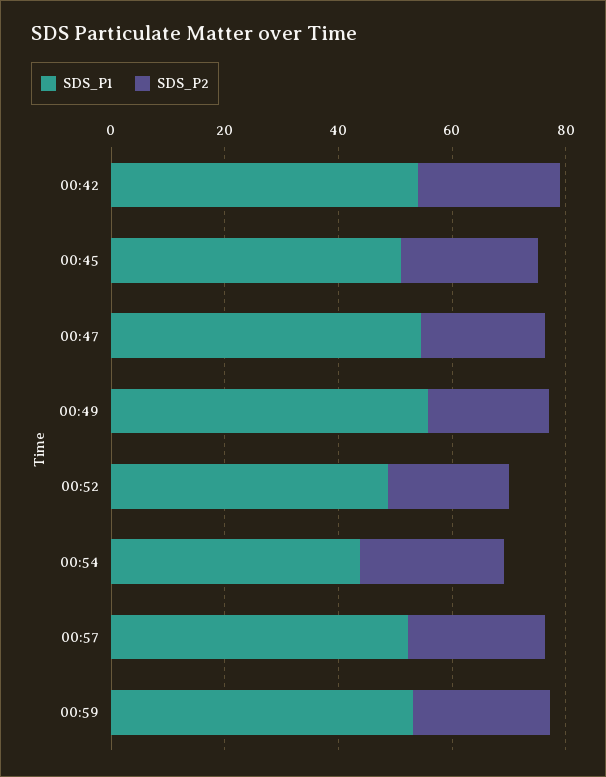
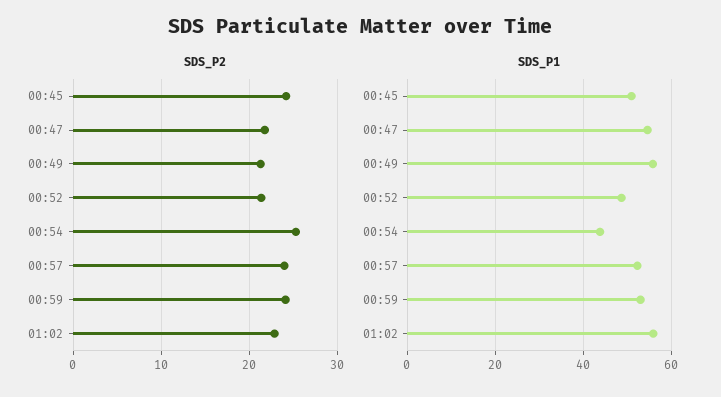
SDS_P1, 00:42: 55 -> none
SDS_P2, 00:42: 25 -> none
SDS_P2, 01:02: none -> 23
SDS_P1, 01:02: none -> 56

